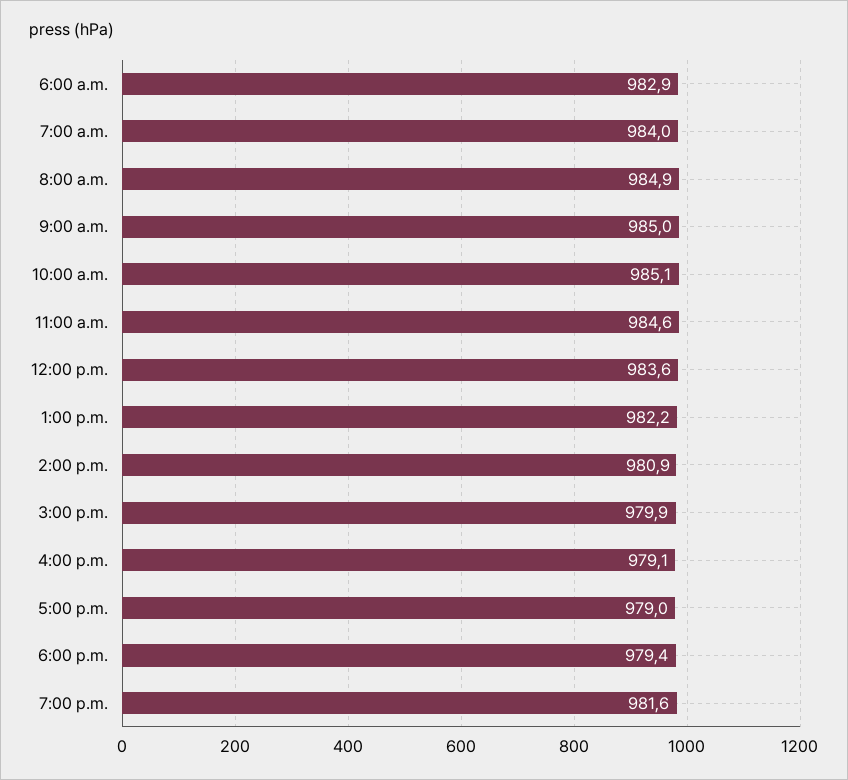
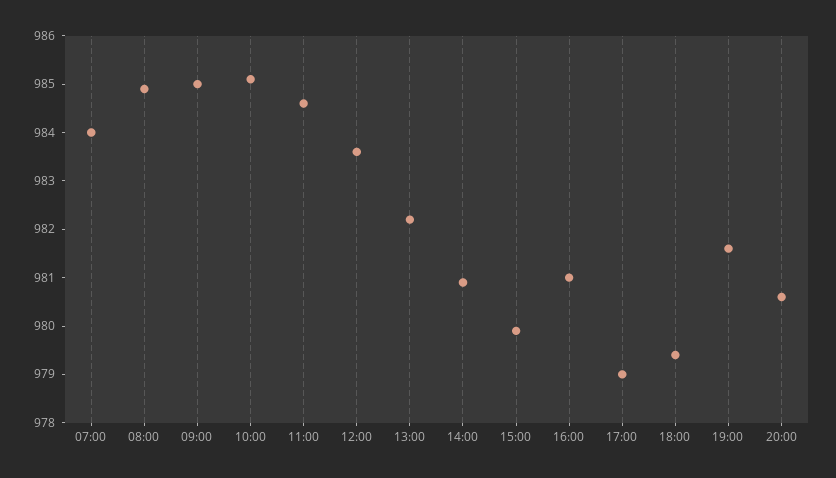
6:00 a.m.: 982.9 -> none
4:00 p.m.: 979.1 -> 981
20:00: none -> 980.5

